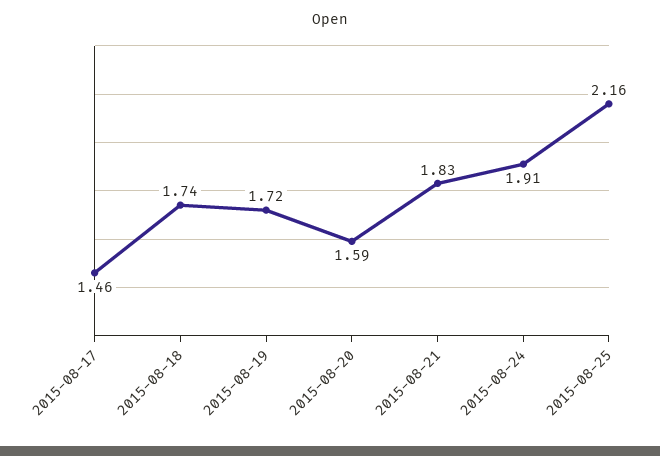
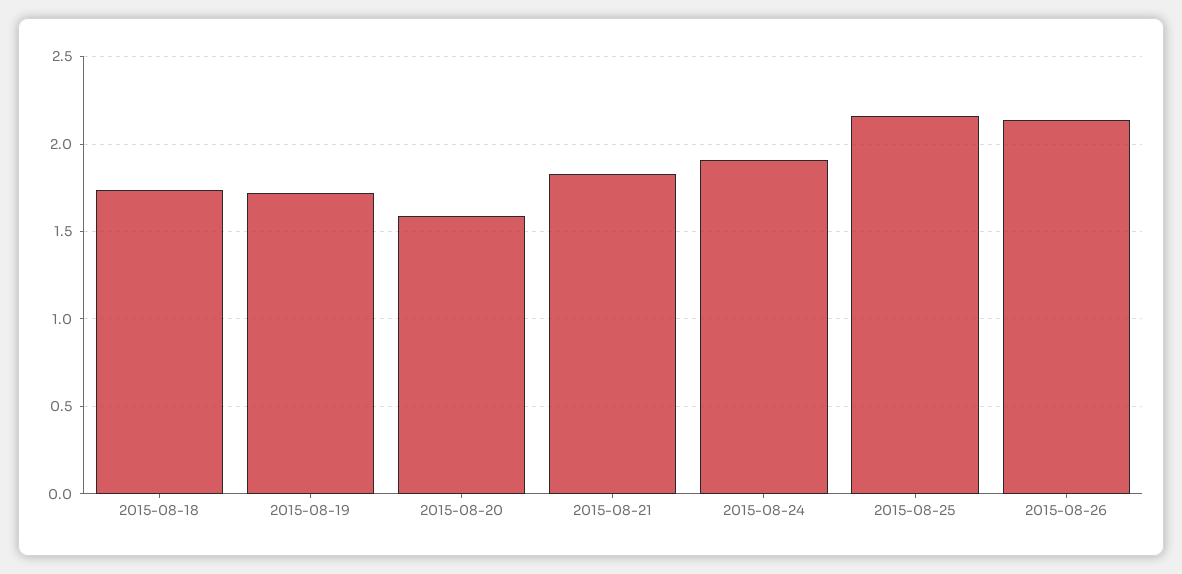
2015-08-17: 1.46 -> none
2015-08-26: none -> 2.15

